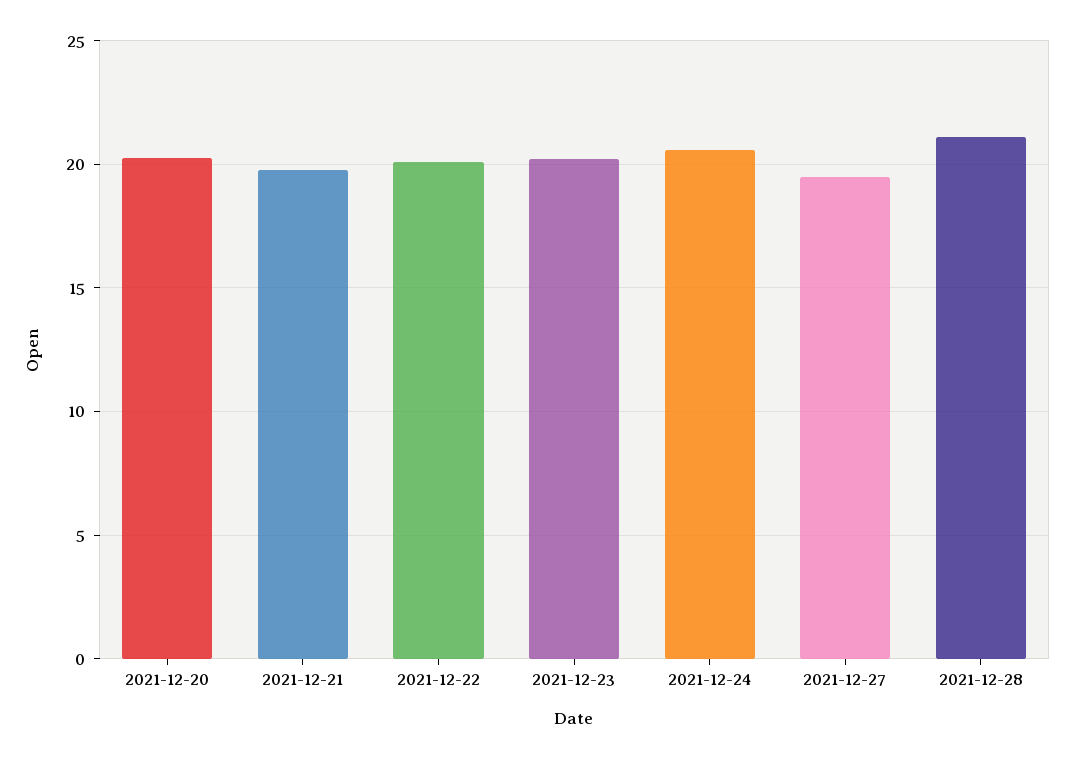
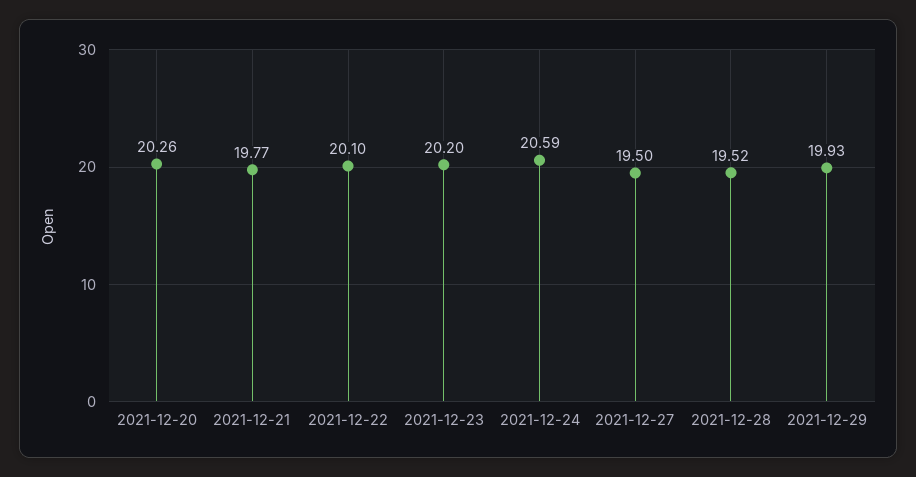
2021-12-28: 21 -> 19.52
2021-12-29: none -> 19.93

